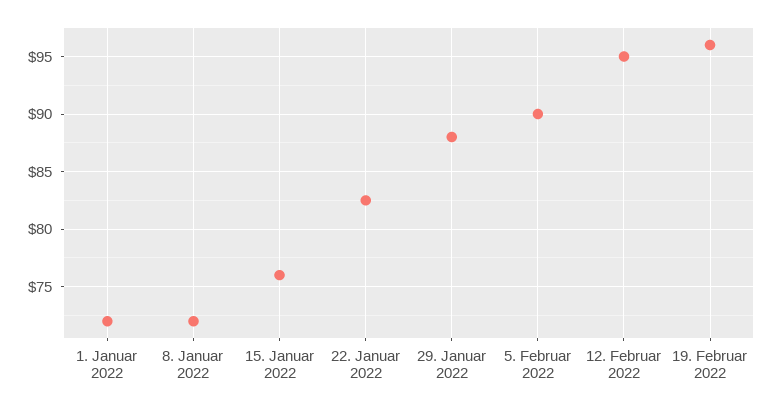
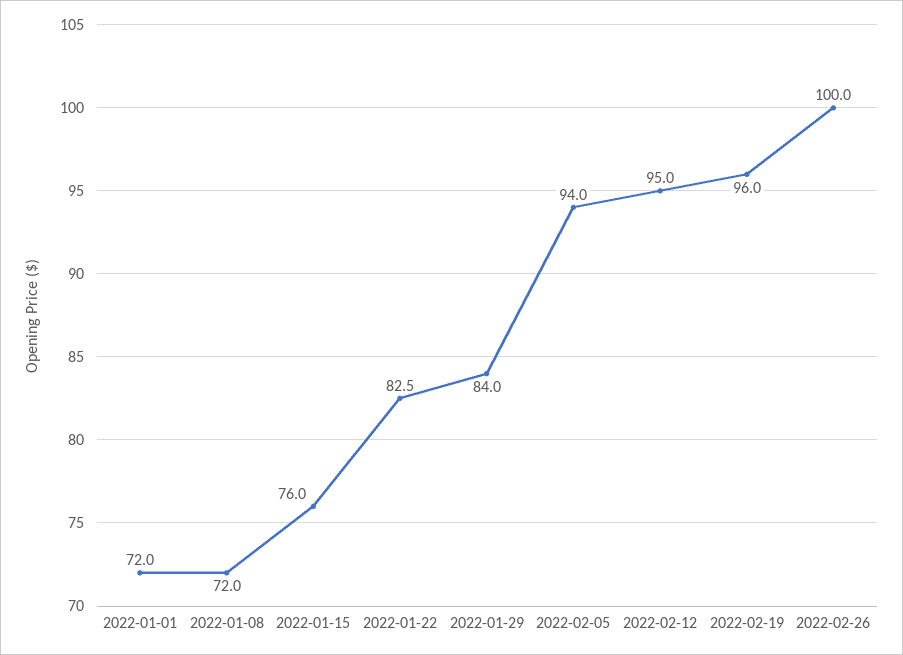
29. Januar 2022: 88 -> 84
5. Februar 2022: 90 -> 94
2022-02-26: none -> 100

